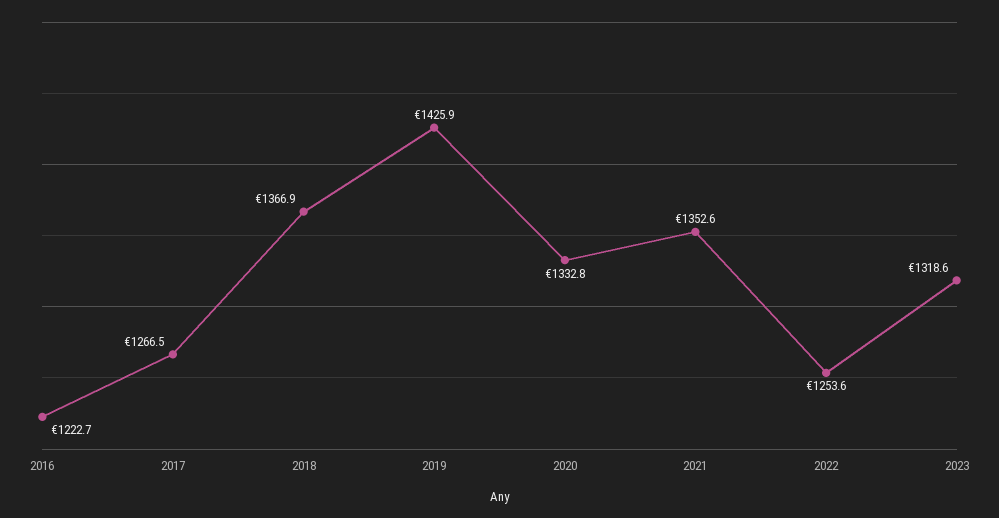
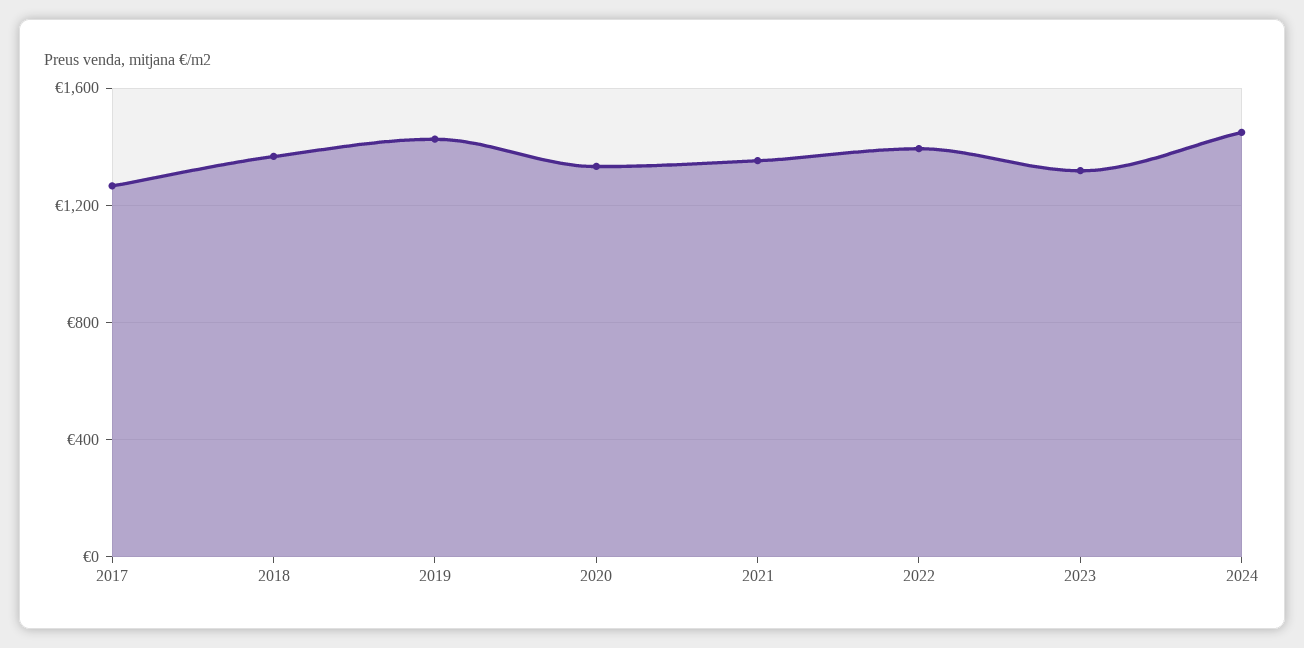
2016: 1222.7 -> none
2022: 1253.6 -> 1400
2024: none -> 1450

